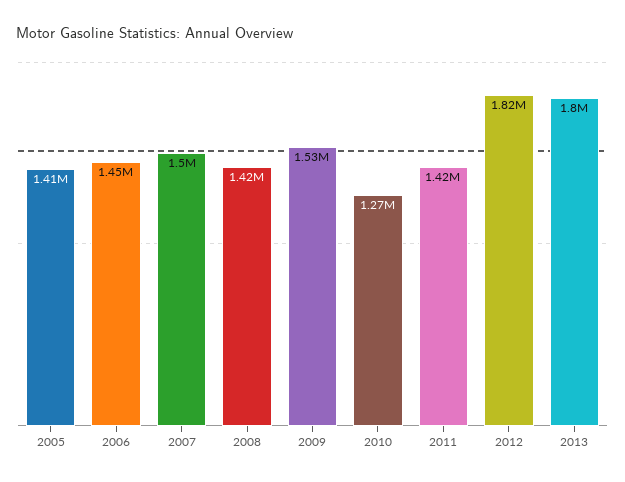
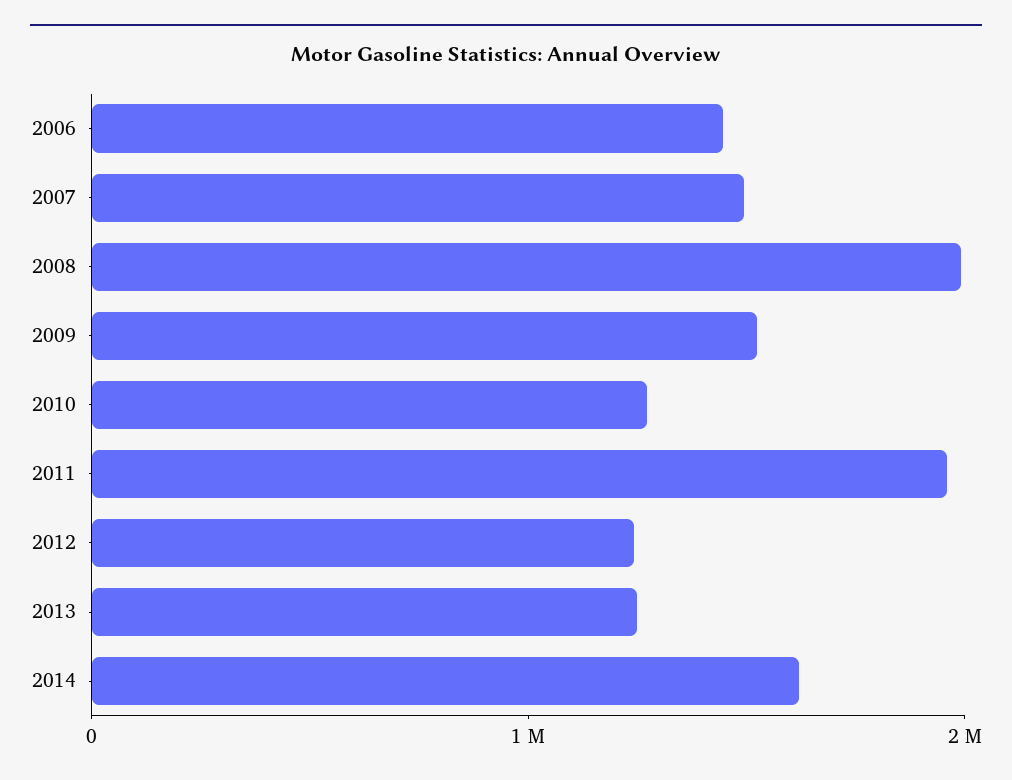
2005: 1410000 -> none
2008: 1420000 -> 2000000
2011: 1420000 -> 2000000
2012: 1820000 -> 1200000
2013: 1800000 -> 1200000
2014: none -> 1600000

